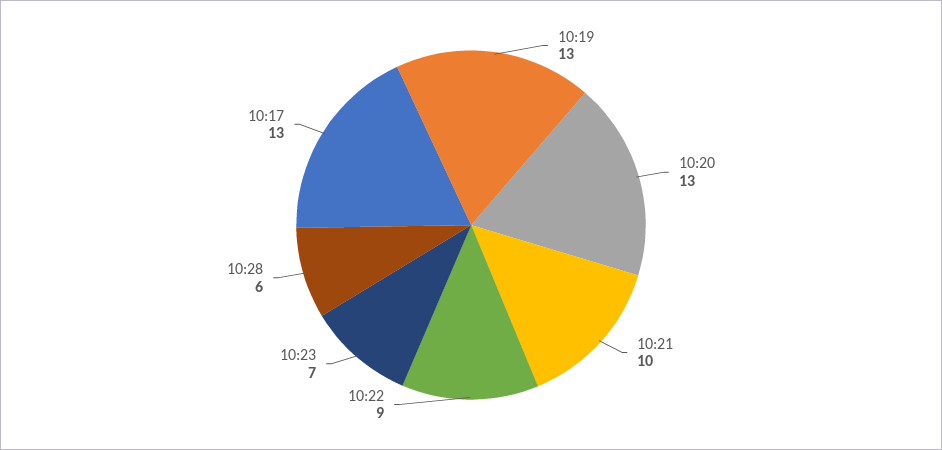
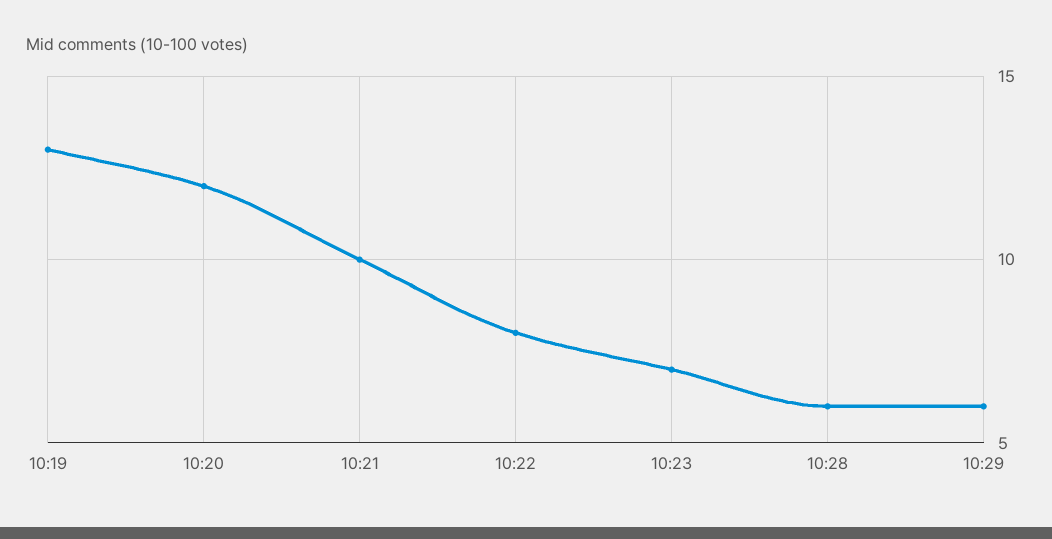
10:20: 13 -> 12
10:22: 9 -> 8
10:17: 13 -> none
10:29: none -> 6

